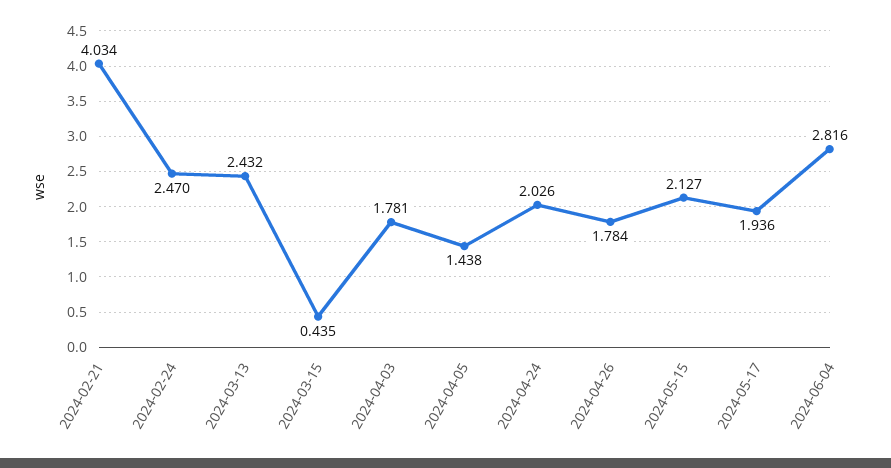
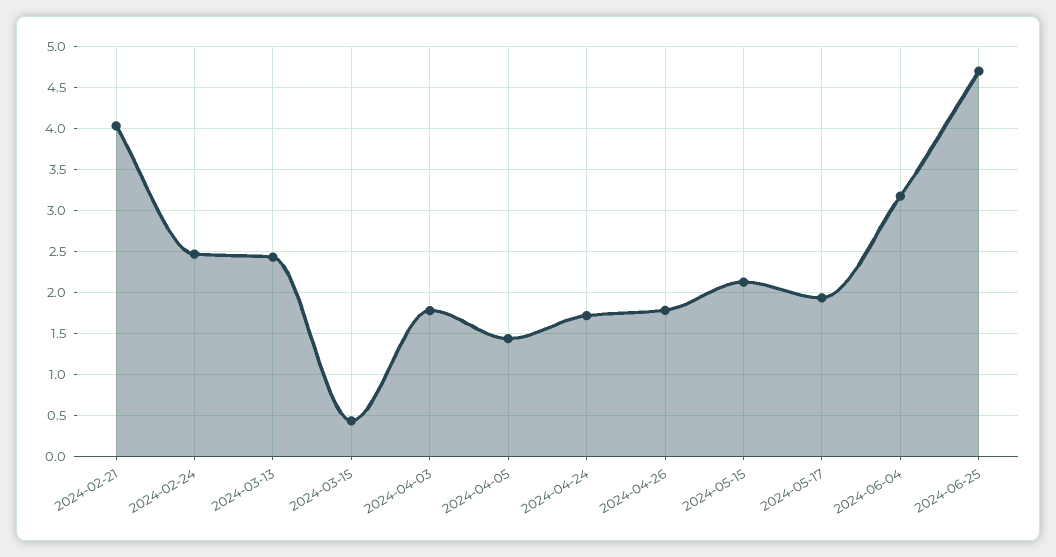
2024-04-24: 2.026 -> 1.7
2024-06-04: 2.816 -> 3.2
2024-06-25: none -> 4.7

